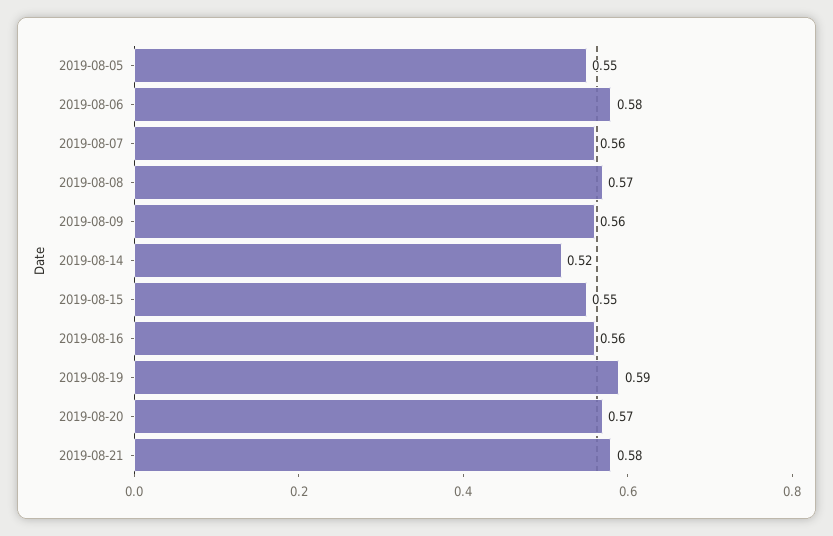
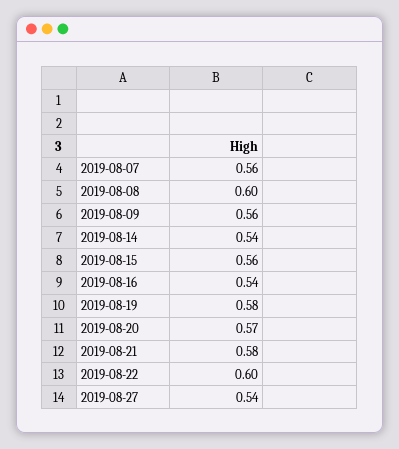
2019-08-05: 0.55 -> none
2019-08-06: 0.58 -> none
2019-08-08: 0.57 -> 0.6
2019-08-14: 0.52 -> 0.54
2019-08-15: 0.55 -> 0.56
2019-08-16: 0.56 -> 0.54
2019-08-19: 0.59 -> 0.58
2019-08-22: none -> 0.6
2019-08-27: none -> 0.54

